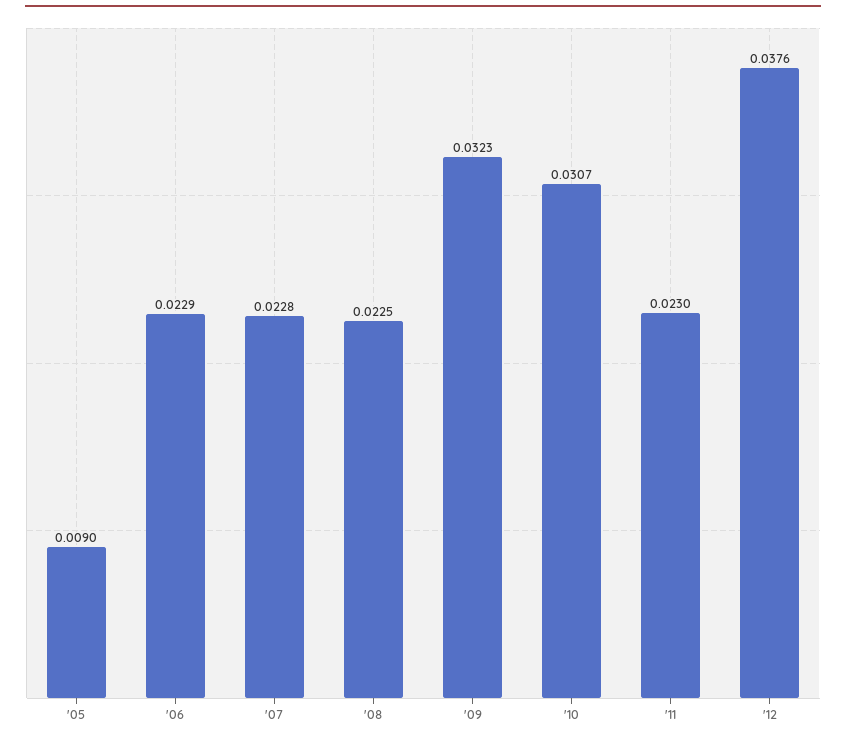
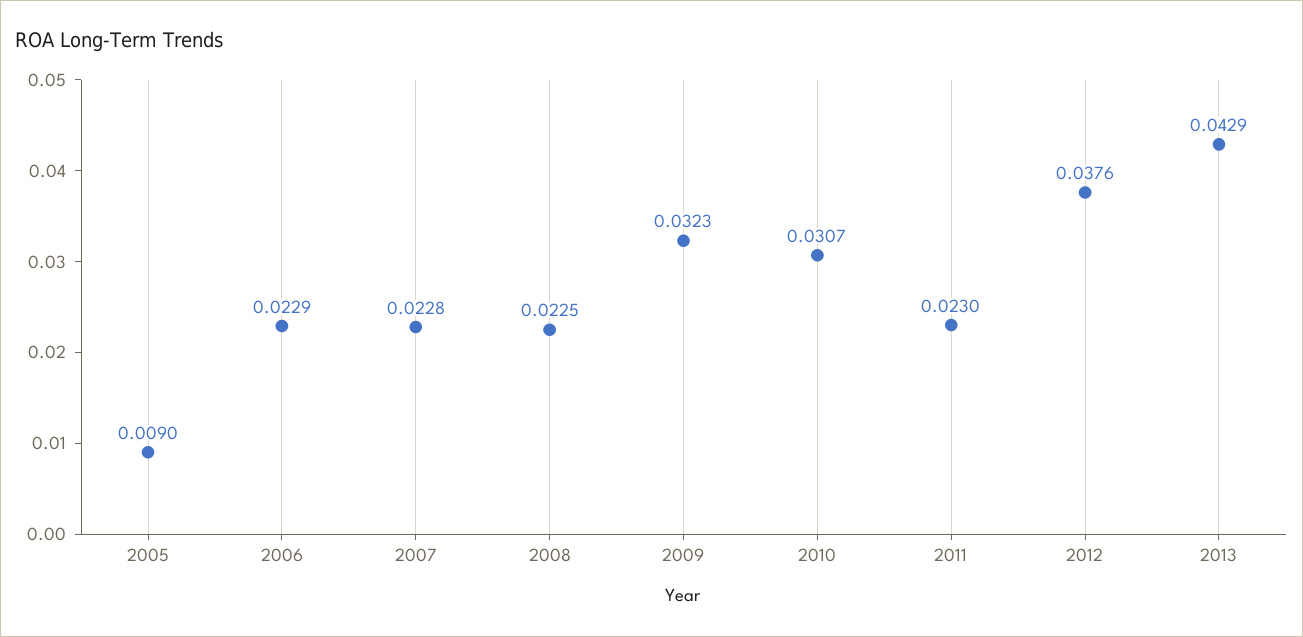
2013: none -> 0.0429

